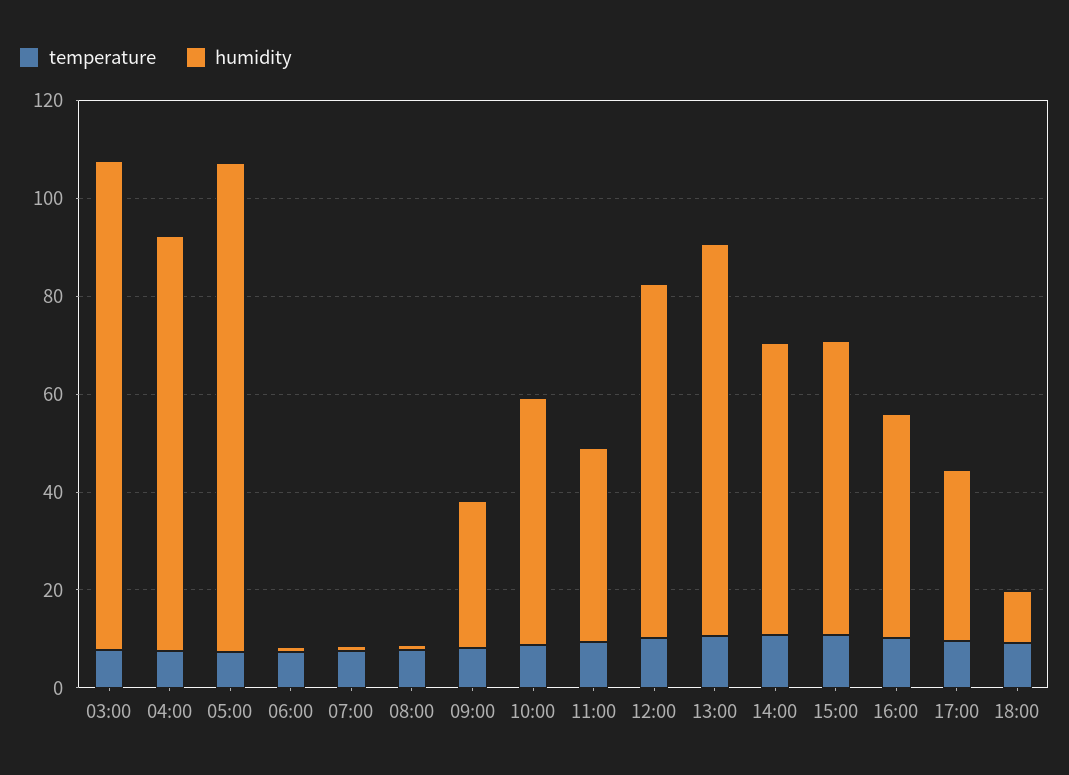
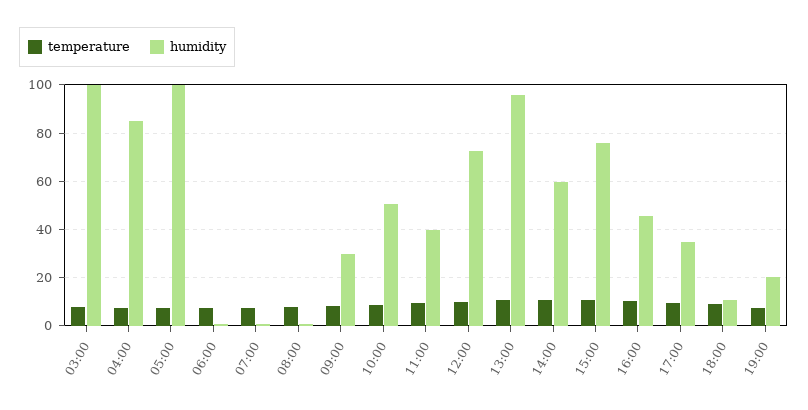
humidity, 13:00: 80 -> 95
humidity, 15:00: 60 -> 75
temperature, 19:00: none -> 7.5
humidity, 19:00: none -> 20

